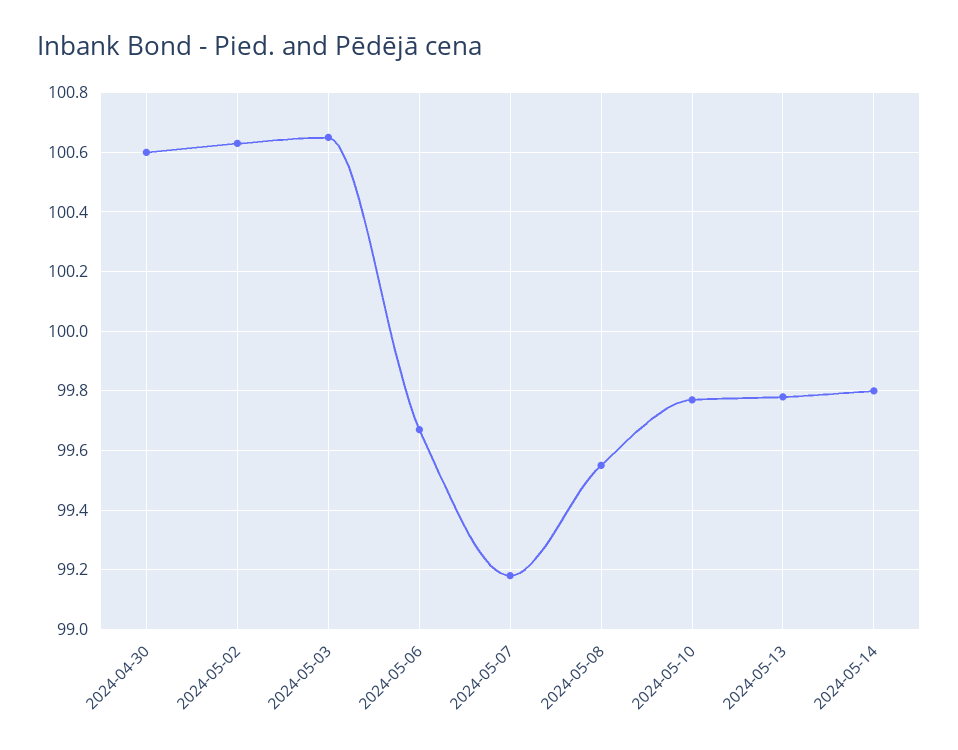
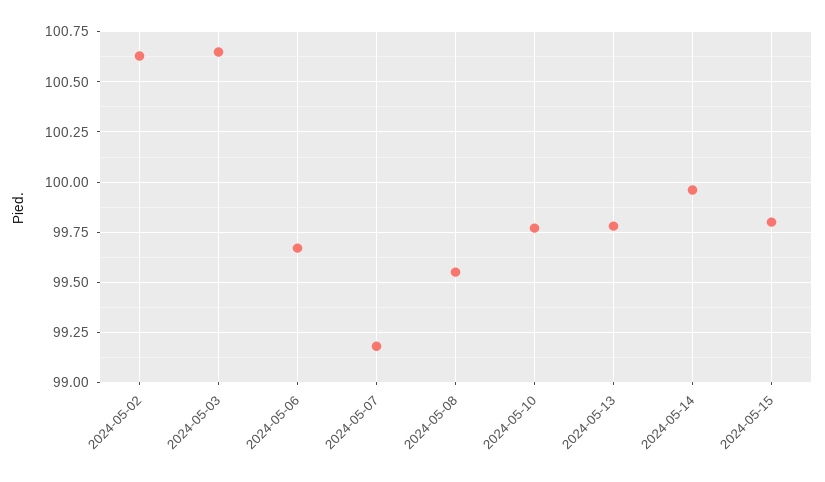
2024-04-30: 100.6 -> none
2024-05-14: 99.8 -> 99.95
2024-05-15: none -> 99.8

